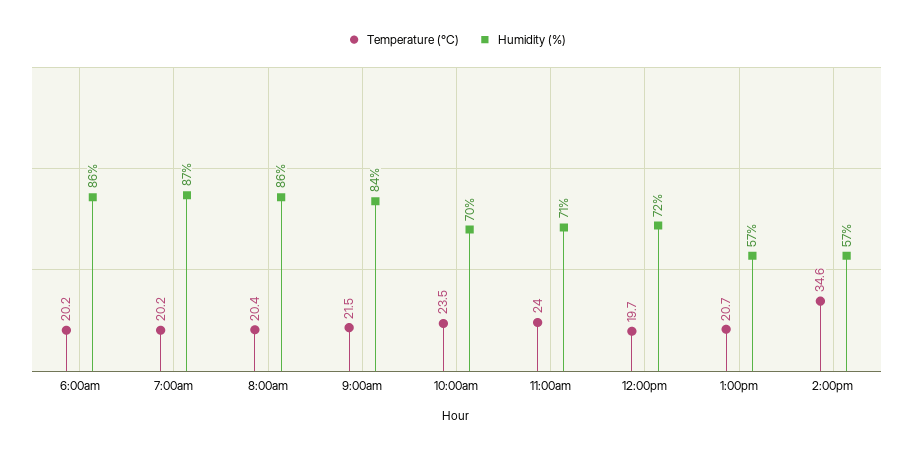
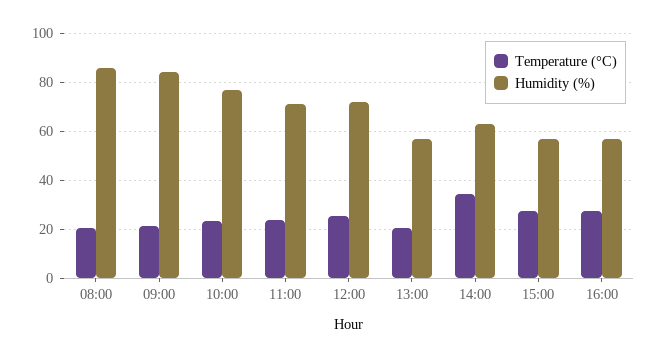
Temperature (°C), 6:00am: 20.2 -> none
Humidity (%), 6:00am: 86 -> none
Temperature (°C), 7:00am: 20.2 -> none
Humidity (%), 7:00am: 87 -> none
Humidity (%), 10:00am: 70 -> 77.5
Temperature (°C), 12:00pm: 19.7 -> 25
Humidity (%), 2:00pm: 57 -> 62.5
Temperature (°C), 15:00: none -> 27.5
Humidity (%), 15:00: none -> 57.5
Temperature (°C), 16:00: none -> 27.5
Humidity (%), 16:00: none -> 57.5

